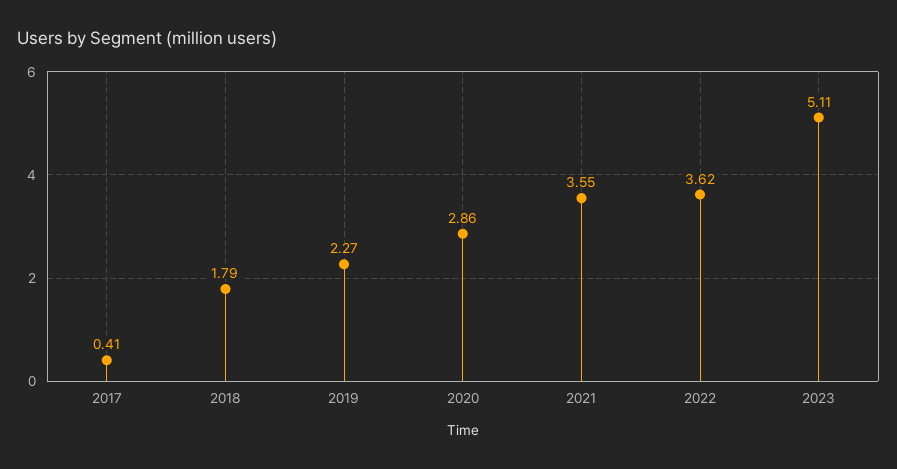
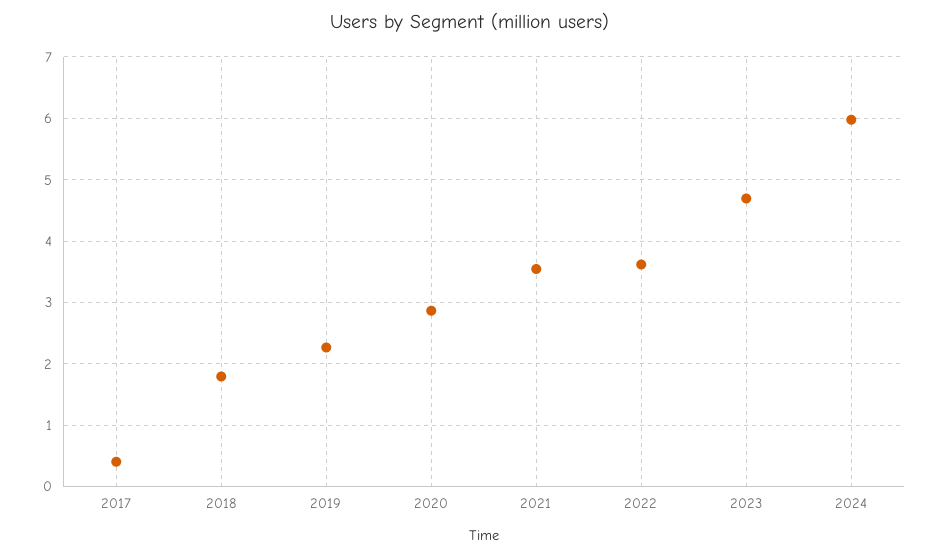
2023: 5.11 -> 4.7
2024: none -> 6

